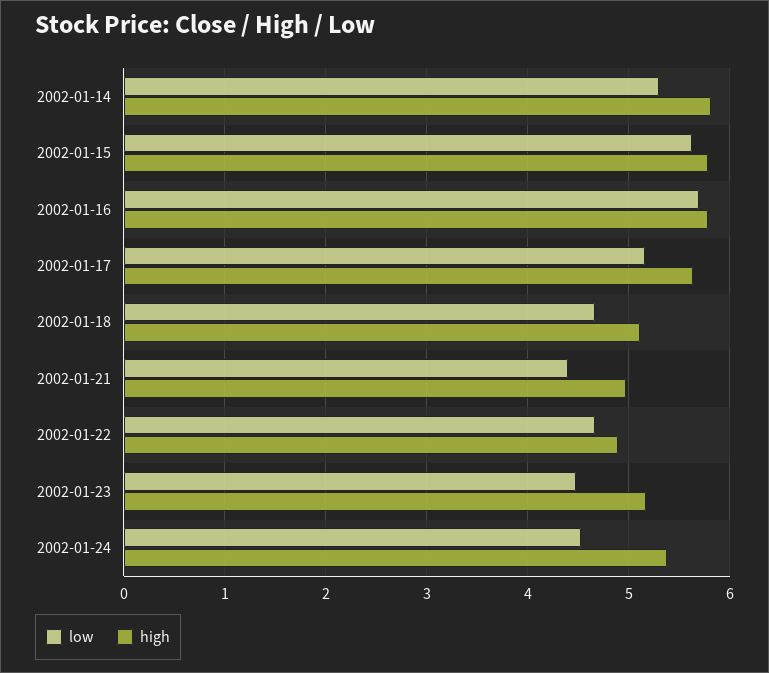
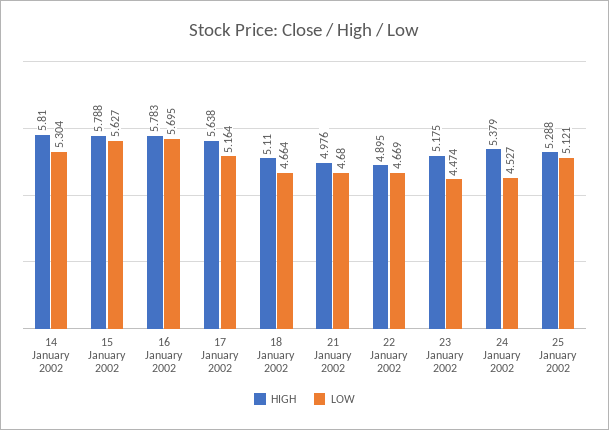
low, 2002-01-21: 4.4 -> 4.68
high, 25 January 2002: none -> 5.288
low, 25 January 2002: none -> 5.121

